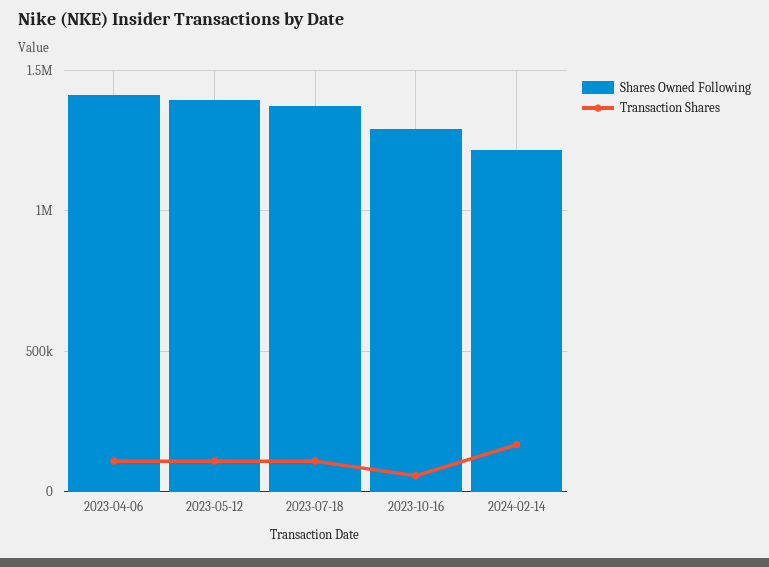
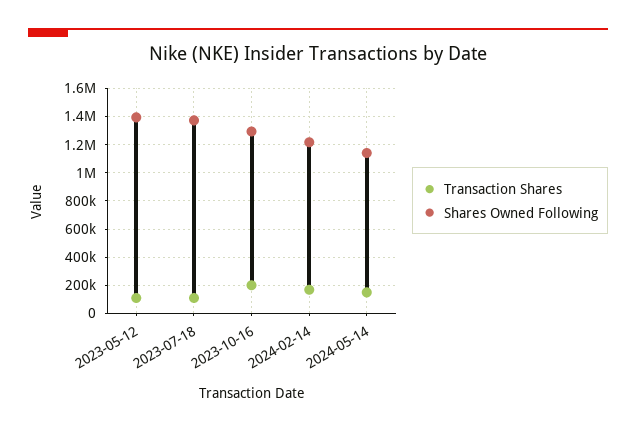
Shares Owned Following, 2023-04-06: 1400000 -> none
Transaction Shares, 2023-04-06: 100000 -> none
Transaction Shares, 2023-10-16: 50000 -> 200000
Transaction Shares, 2024-05-14: none -> 150000
Shares Owned Following, 2024-05-14: none -> 1150000

